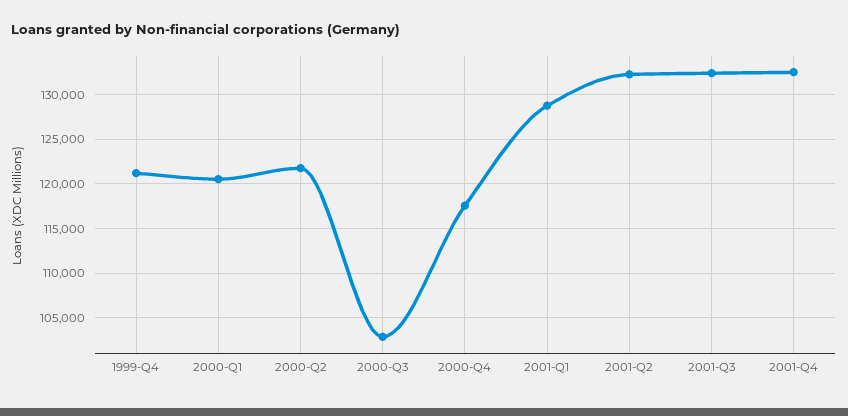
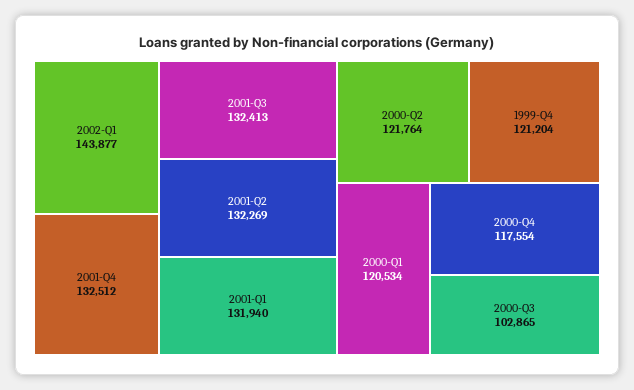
2001-Q1: 129000 -> 131940
2002-Q1: none -> 143877

